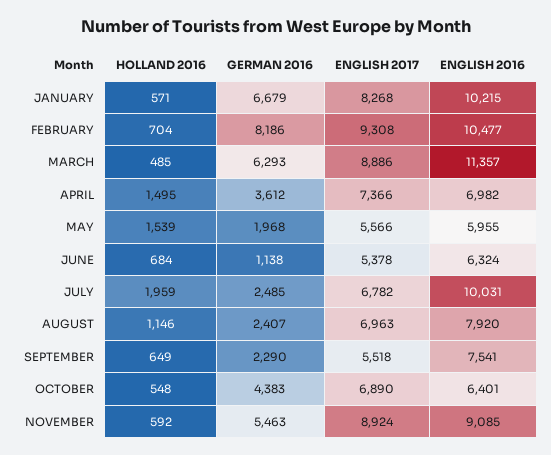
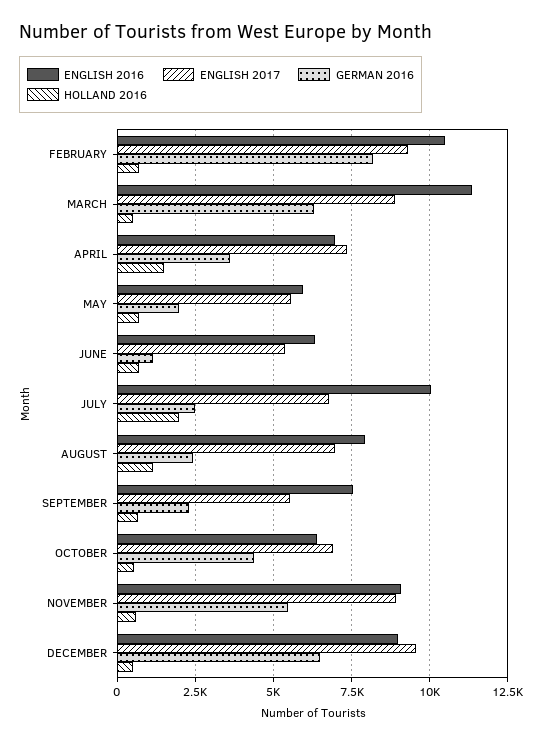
HOLLAND 2016, JANUARY: 571 -> none
GERMAN 2016, JANUARY: 6679 -> none
ENGLISH 2017, JANUARY: 8268 -> none
ENGLISH 2016, JANUARY: 10215 -> none
HOLLAND 2016, MAY: 1539 -> 750
ENGLISH 2016, DECEMBER: none -> 9000
ENGLISH 2017, DECEMBER: none -> 9500
GERMAN 2016, DECEMBER: none -> 6500
HOLLAND 2016, DECEMBER: none -> 500

